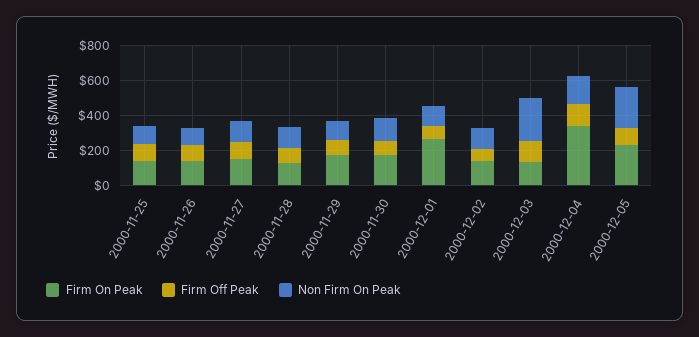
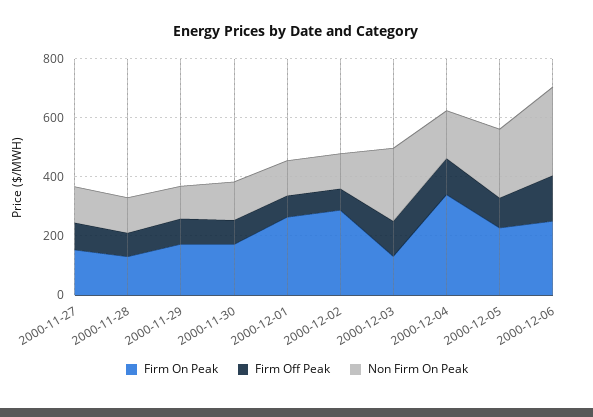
Firm On Peak, 2000-11-25: 150 -> none
Firm Off Peak, 2000-11-25: 100 -> none
Non Firm On Peak, 2000-11-25: 100 -> none
Firm On Peak, 2000-11-26: 150 -> none
Firm Off Peak, 2000-11-26: 100 -> none
Non Firm On Peak, 2000-11-26: 100 -> none
Firm On Peak, 2000-12-02: 150 -> 300
Firm On Peak, 2000-12-06: none -> 250
Firm Off Peak, 2000-12-06: none -> 150
Non Firm On Peak, 2000-12-06: none -> 300

